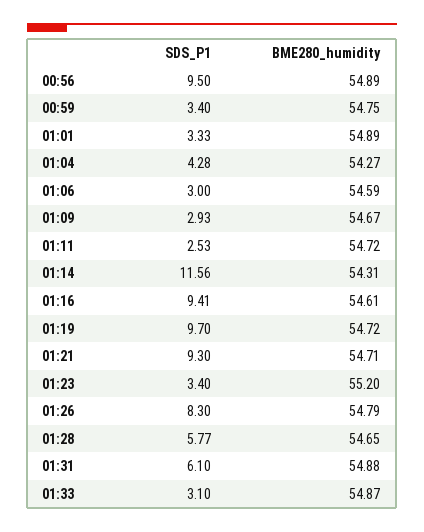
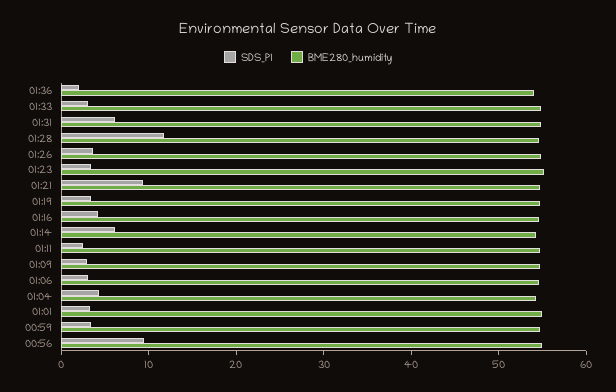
SDS_P1, 01:14: 11.56 -> 6
SDS_P1, 01:16: 9.41 -> 4
SDS_P1, 01:19: 9.7 -> 4
SDS_P1, 01:26: 8.3 -> 4
SDS_P1, 01:28: 5.77 -> 12
SDS_P1, 01:36: none -> 2
BME280_humidity, 01:36: none -> 54

